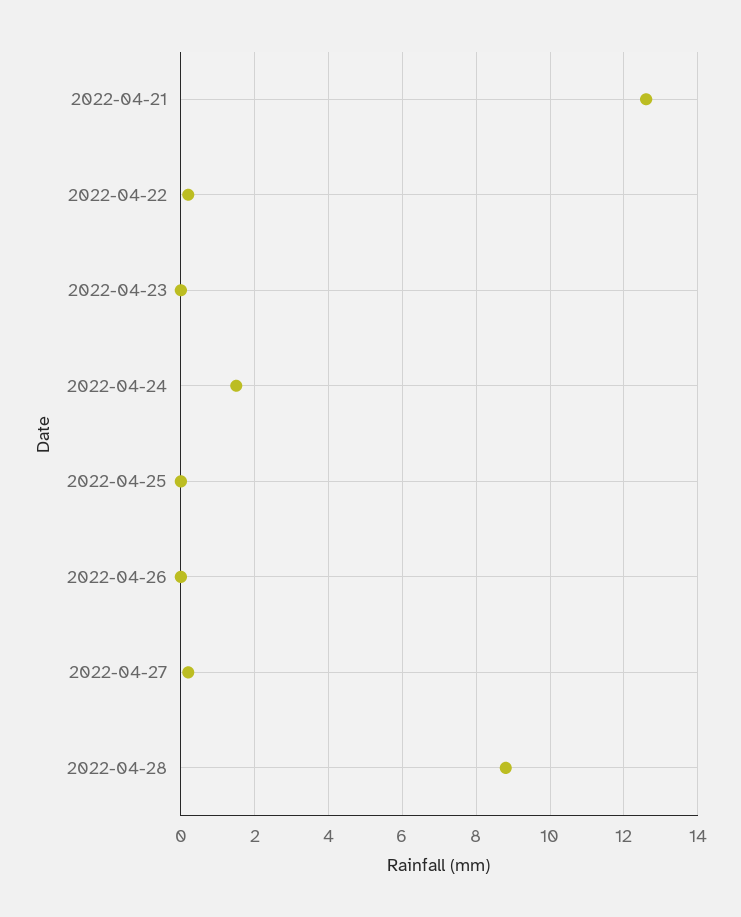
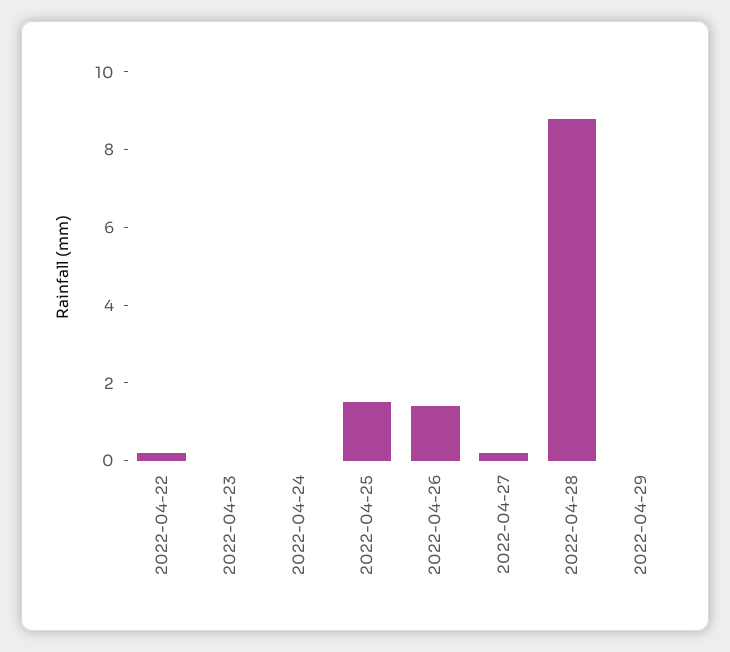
2022-04-21: 12.5 -> none
2022-04-24: 1.5 -> 0
2022-04-25: 0 -> 1.5
2022-04-26: 0 -> 1.5
2022-04-29: none -> 0

